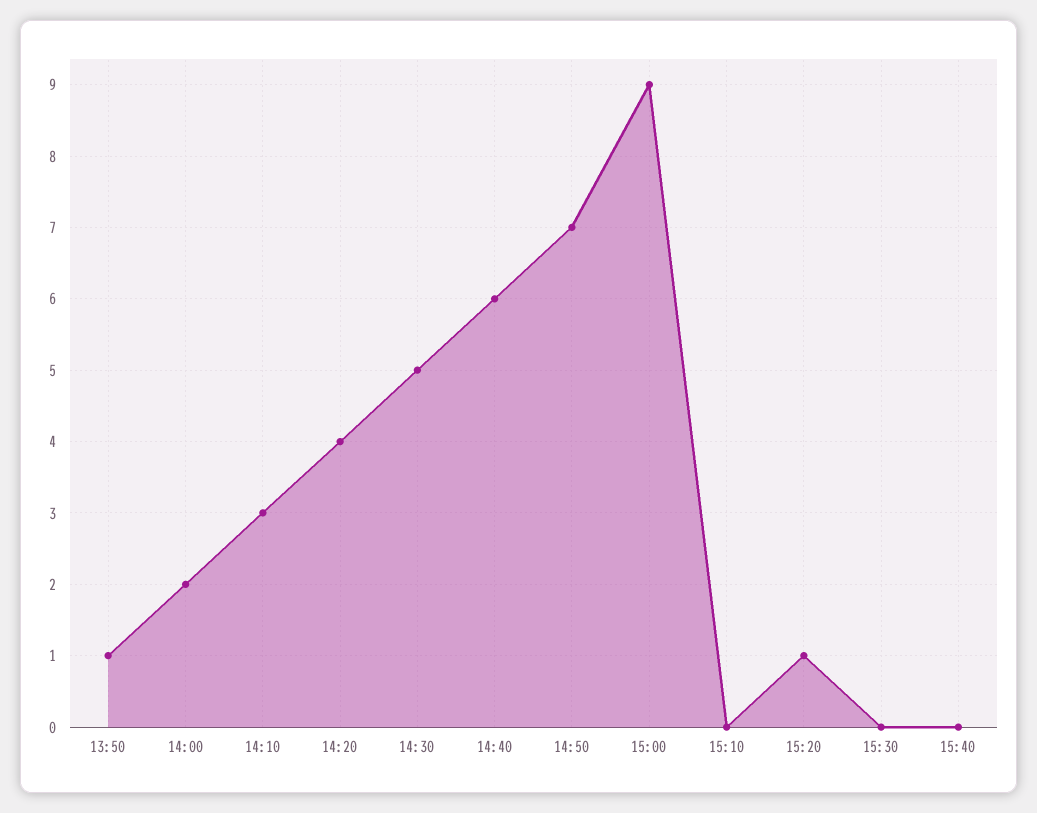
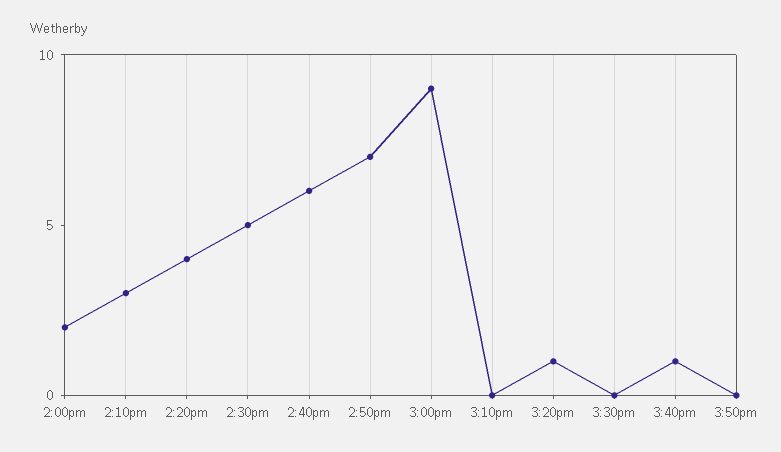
13:50: 1 -> none
15:40: 0 -> 1
3:50pm: none -> 0

